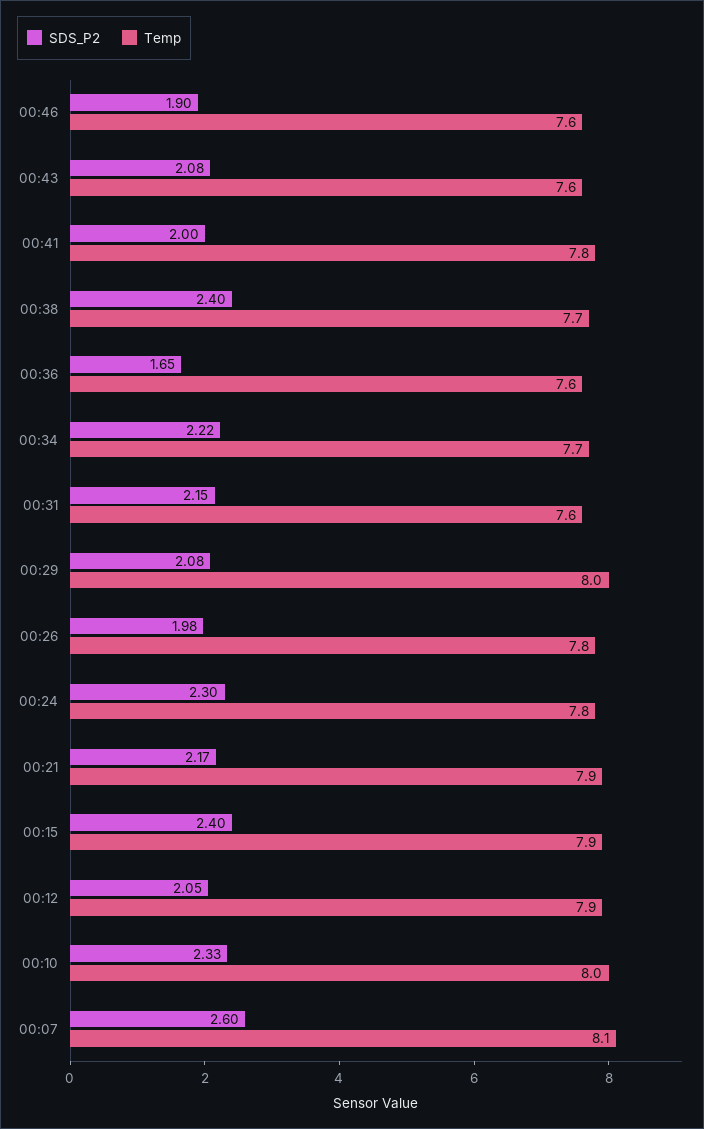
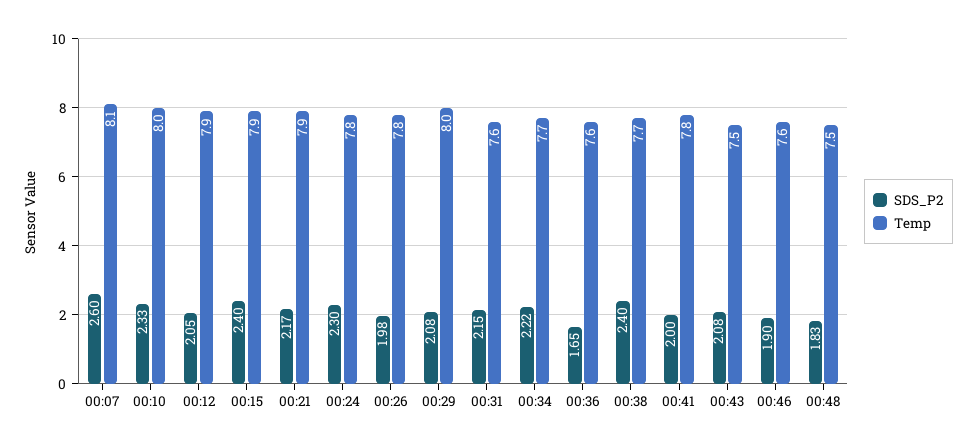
Temp, 00:43: 7.6 -> 7.5
SDS_P2, 00:48: none -> 1.83
Temp, 00:48: none -> 7.5

